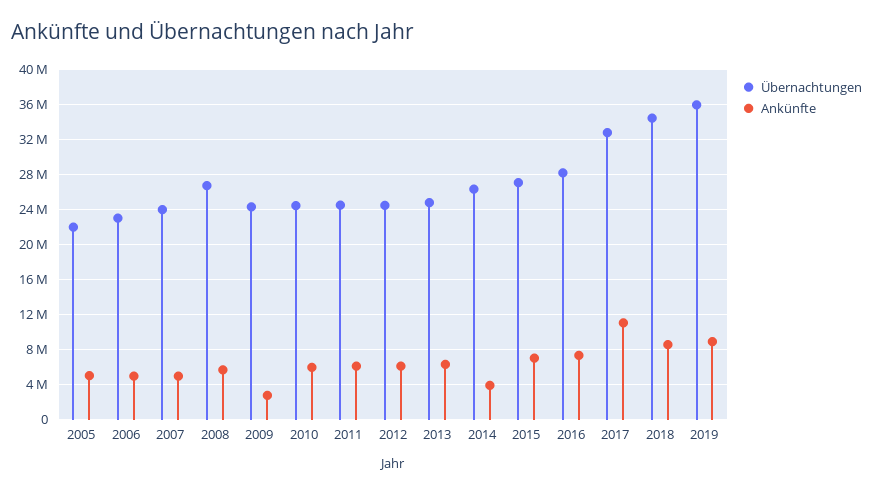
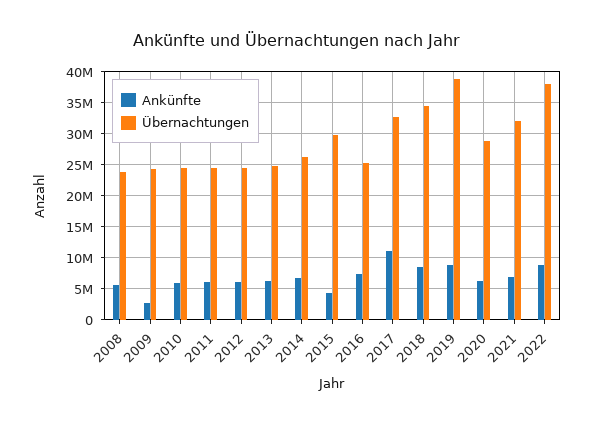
Übernachtungen, 2005: 22000000 -> none
Ankünfte, 2005: 5000000 -> none
Übernachtungen, 2006: 23000000 -> none
Ankünfte, 2006: 5000000 -> none
Übernachtungen, 2007: 24000000 -> none
Ankünfte, 2007: 5000000 -> none
Übernachtungen, 2008: 27000000 -> 24000000
Ankünfte, 2014: 4000000 -> 7000000
Übernachtungen, 2015: 27000000 -> 30000000
Ankünfte, 2015: 7000000 -> 4000000
Übernachtungen, 2016: 28000000 -> 25000000
Übernachtungen, 2019: 36000000 -> 39000000
Ankünfte, 2020: none -> 6000000
Übernachtungen, 2020: none -> 29000000
Ankünfte, 2021: none -> 7000000
Übernachtungen, 2021: none -> 32000000
Ankünfte, 2022: none -> 9000000
Übernachtungen, 2022: none -> 38000000

